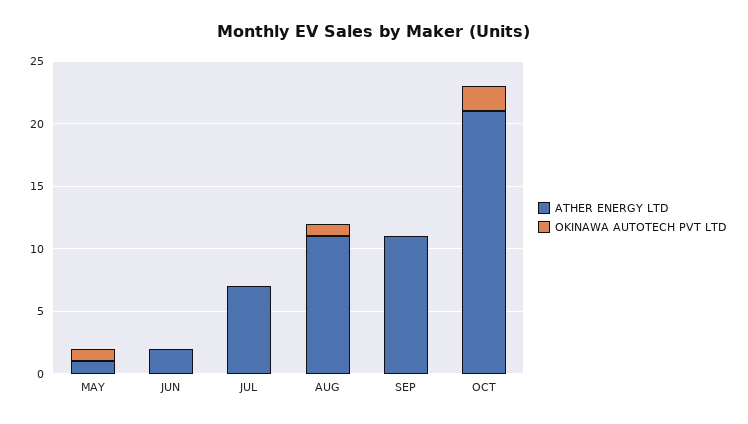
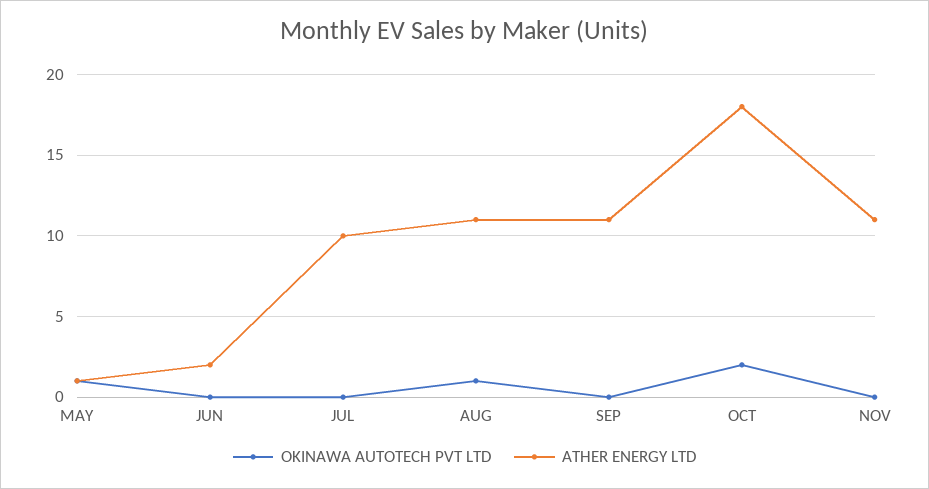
ATHER ENERGY LTD, JUL: 7 -> 10
ATHER ENERGY LTD, OCT: 21 -> 18
OKINAWA AUTOTECH PVT LTD, NOV: none -> 0
ATHER ENERGY LTD, NOV: none -> 11

